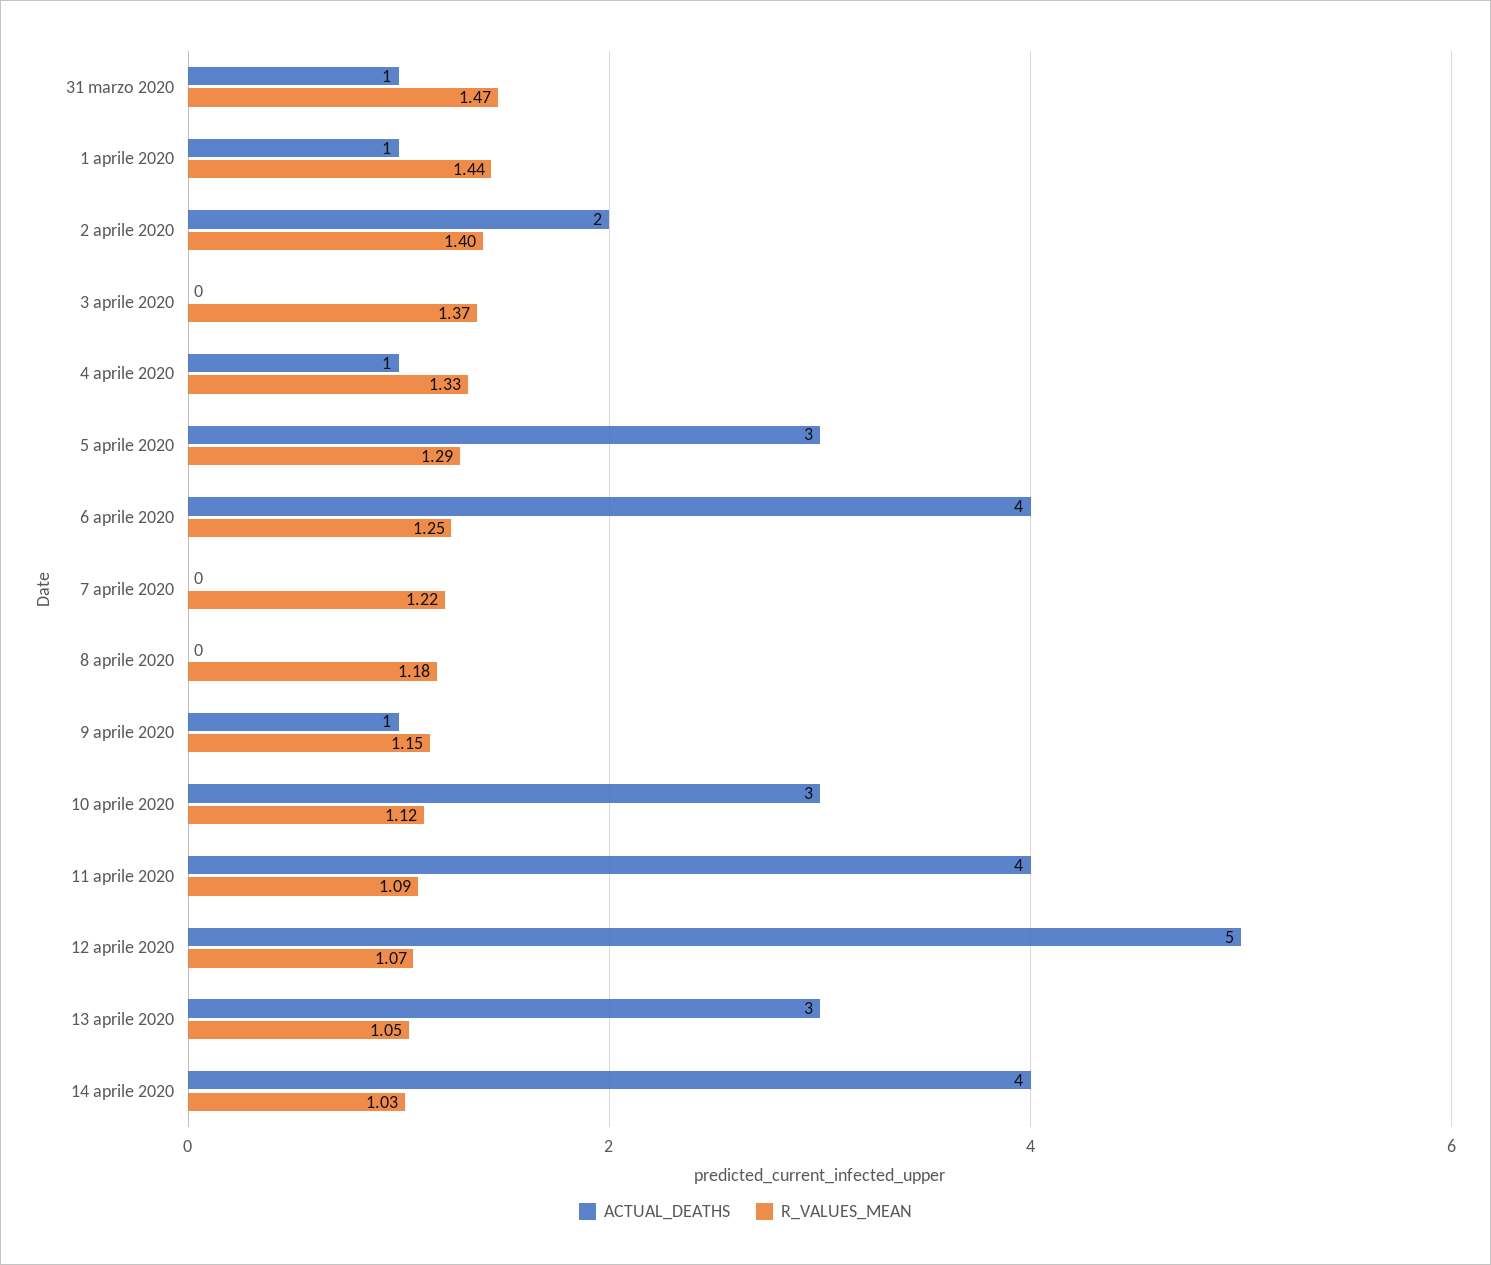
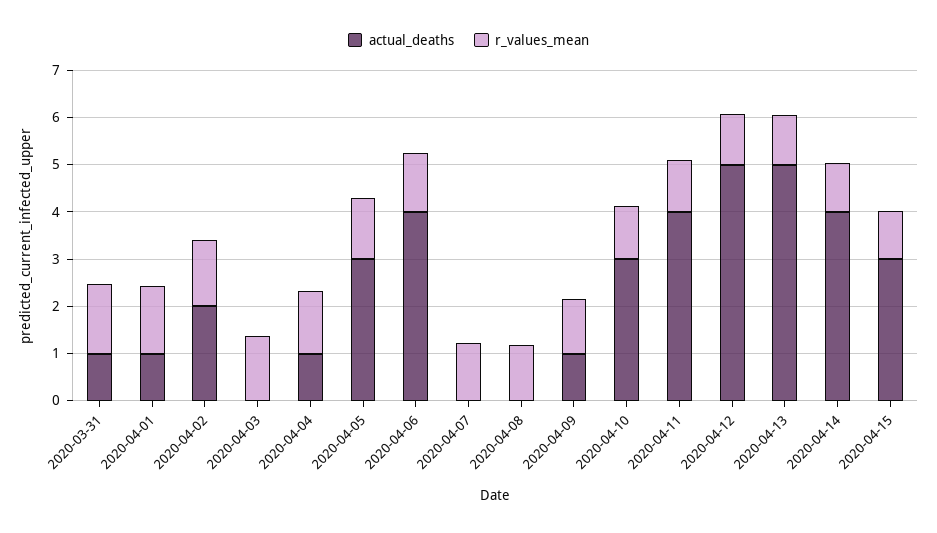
ACTUAL_DEATHS, 13 aprile 2020: 3 -> 5
ACTUAL_DEATHS, 2020-04-15: none -> 3
R_VALUES_MEAN, 2020-04-15: none -> 1

